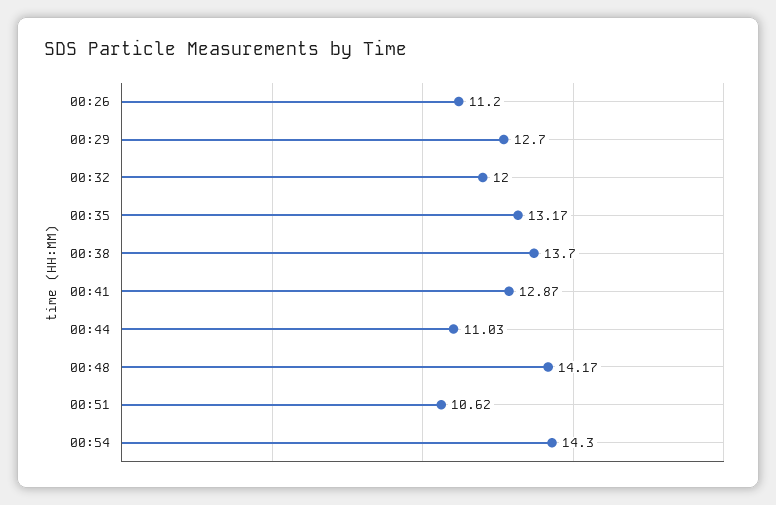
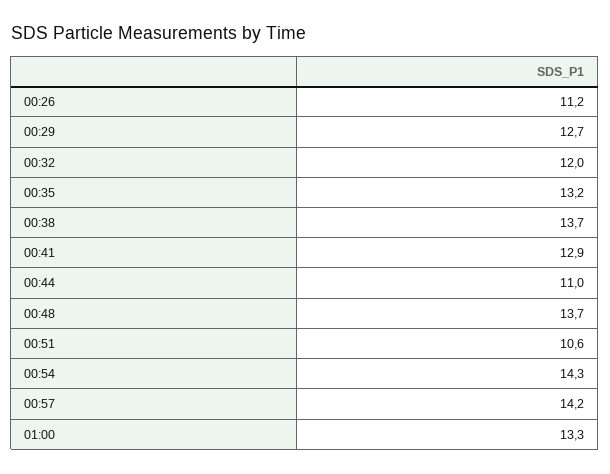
00:48: 14.17 -> 13.7
00:57: none -> 14.2
01:00: none -> 13.3

